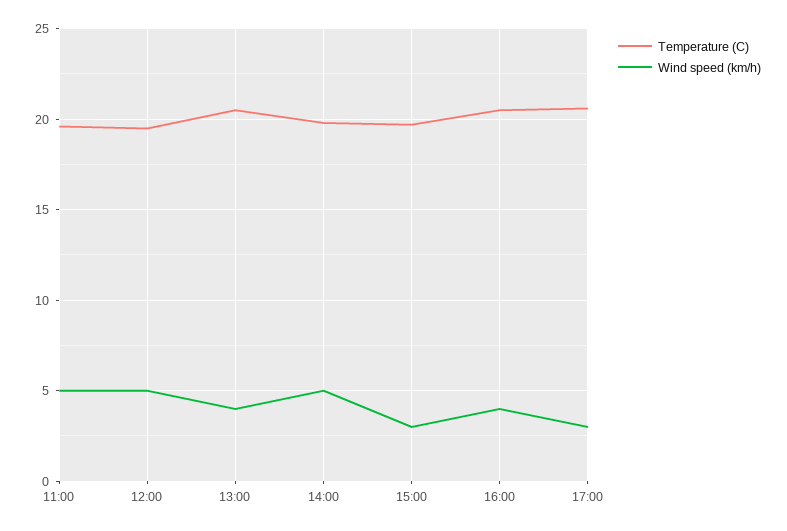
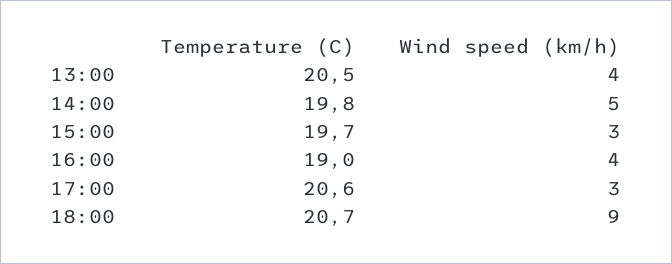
Temperature (C), 11:00: 19.5 -> none
Wind speed (km/h), 11:00: 5 -> none
Temperature (C), 12:00: 19.5 -> none
Wind speed (km/h), 12:00: 5 -> none
Temperature (C), 16:00: 20.5 -> 19
Temperature (C), 18:00: none -> 20.7
Wind speed (km/h), 18:00: none -> 9

